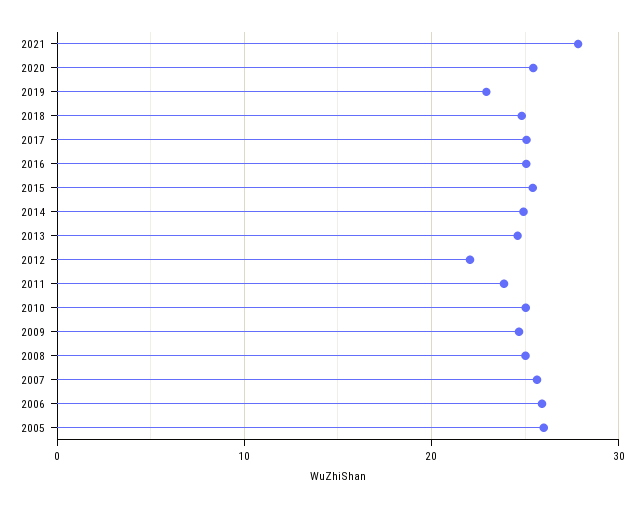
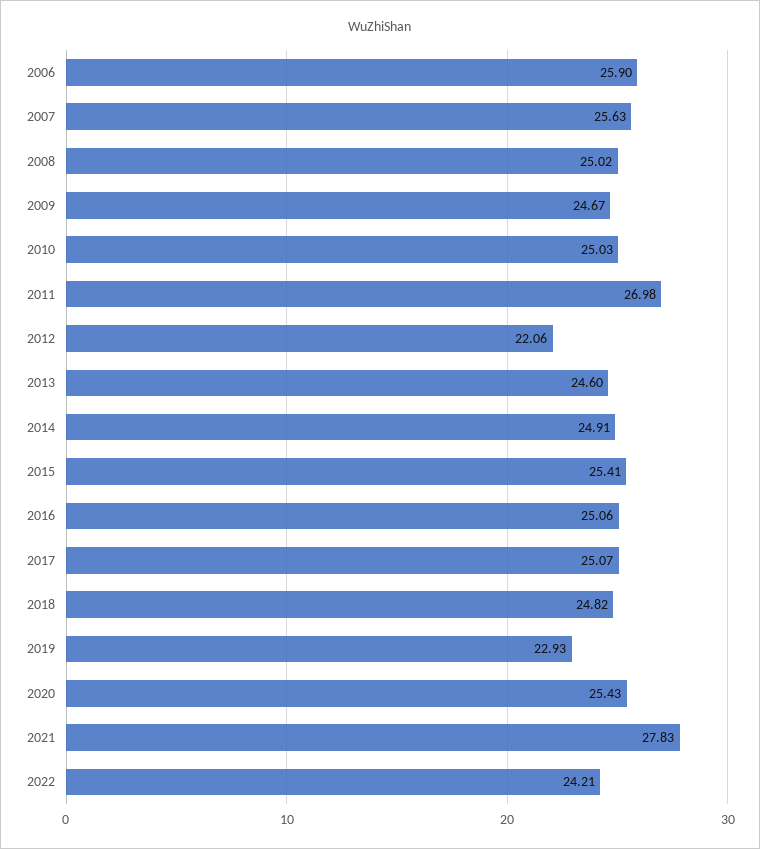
2011: 24 -> 26.98
2005: 26 -> none
2022: none -> 24.21

